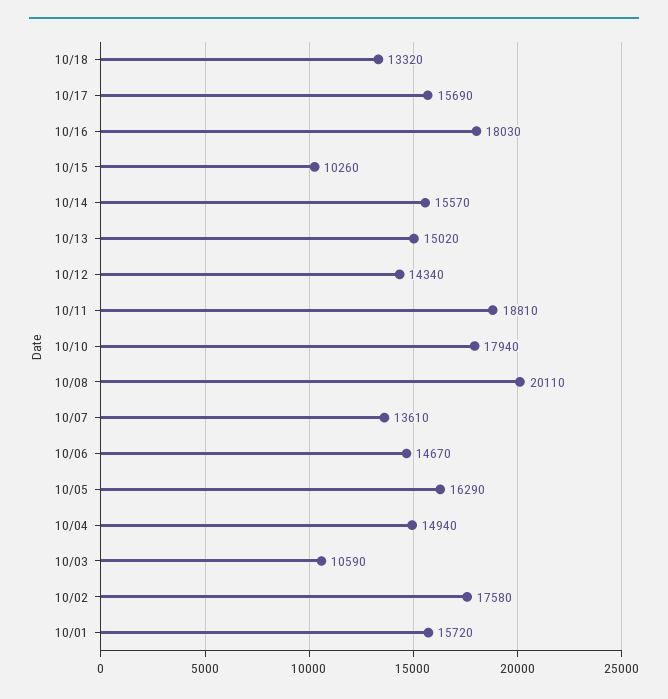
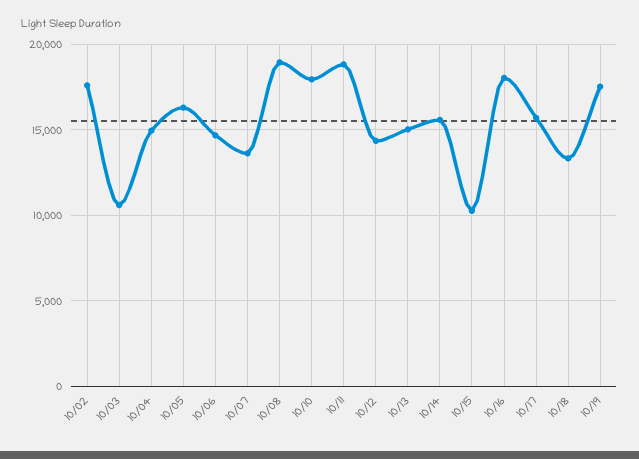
10/08: 20110 -> 19000
10/01: 15720 -> none
10/19: none -> 17500

